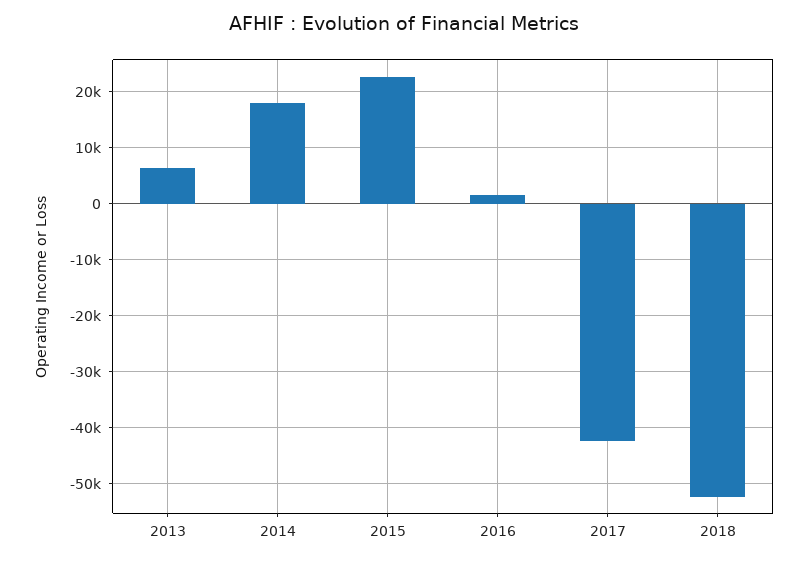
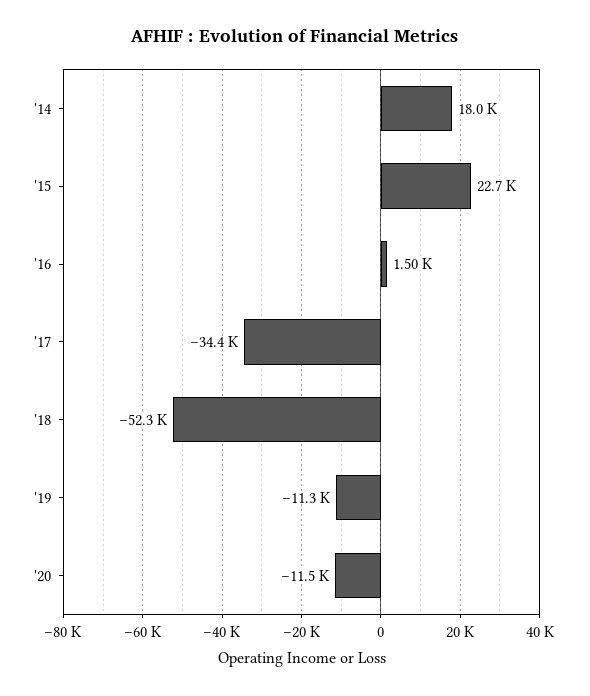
2013: 6000 -> none
2017: -42000 -> -34400
'19: none -> -11300
'20: none -> -11500

